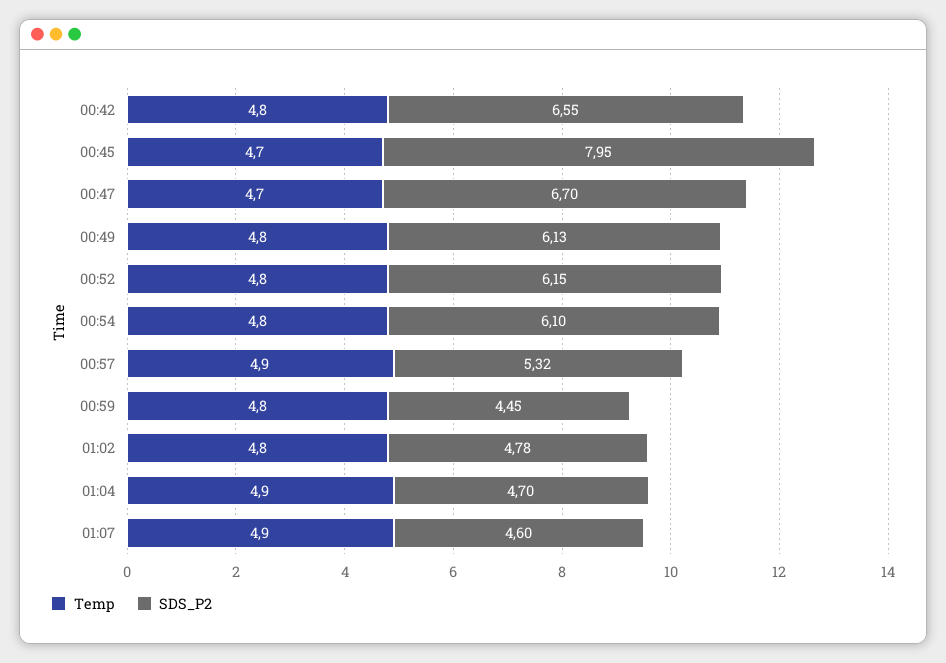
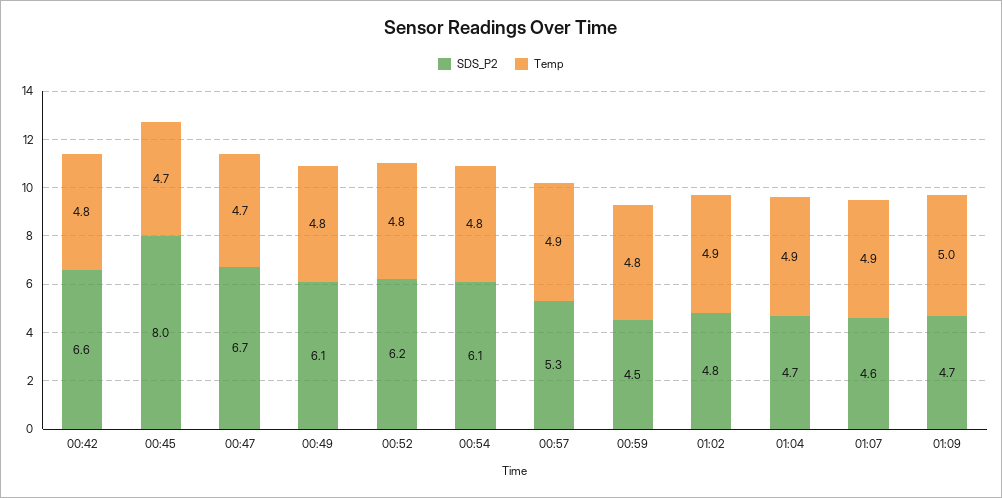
Temp, 01:02: 4.8 -> 4.9
SDS_P2, 01:09: none -> 4.7
Temp, 01:09: none -> 5

